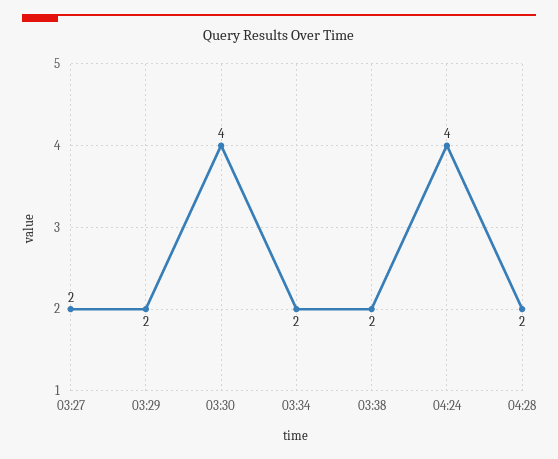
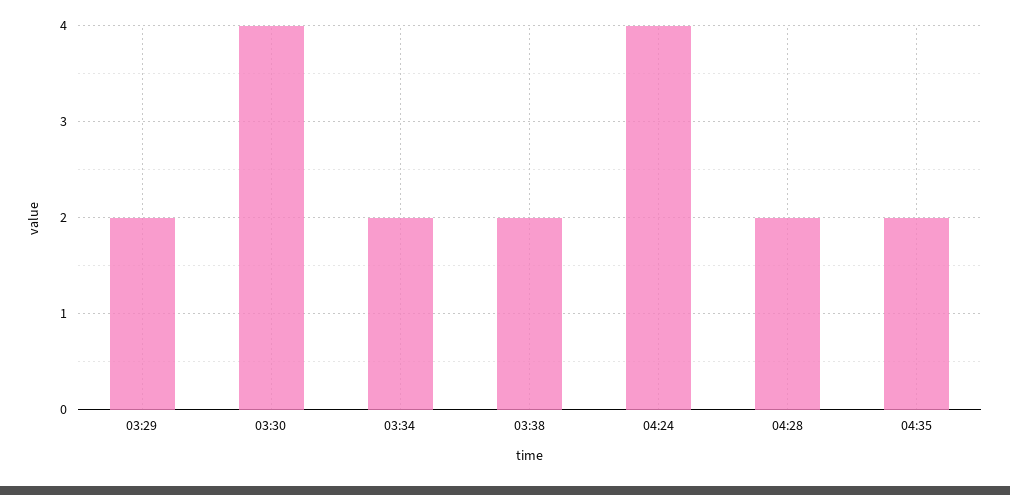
03:27: 2 -> none
04:35: none -> 2

